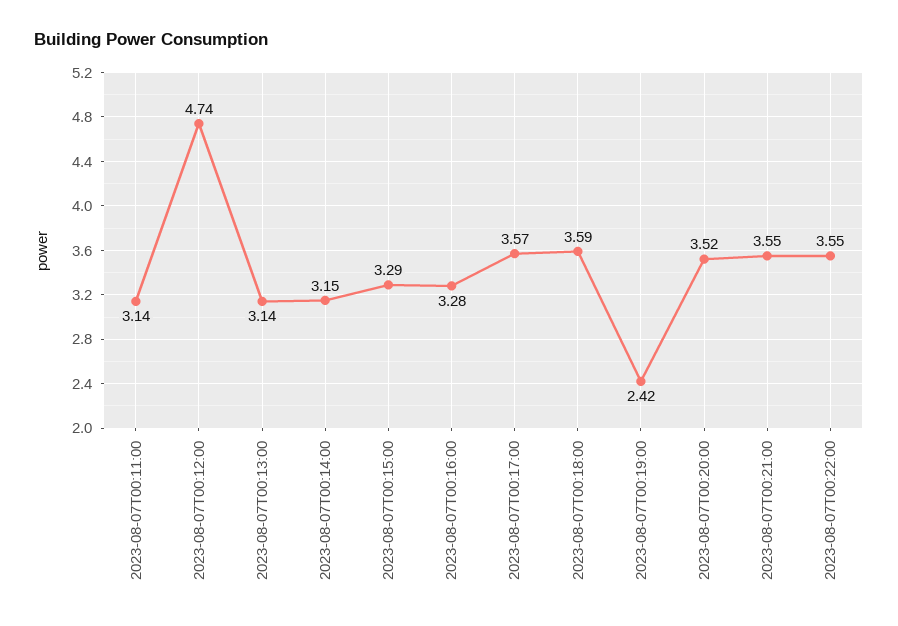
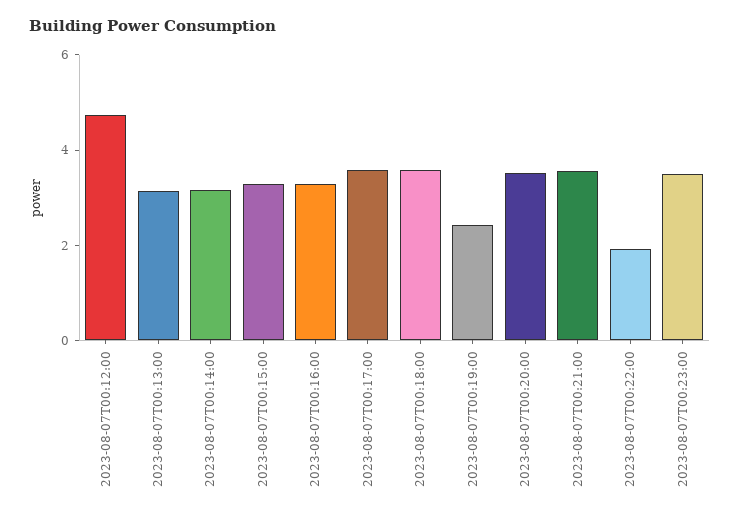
2023-08-07T00:11:00: 3.14 -> none
2023-08-07T00:22:00: 3.55 -> 2
2023-08-07T00:23:00: none -> 3.5

